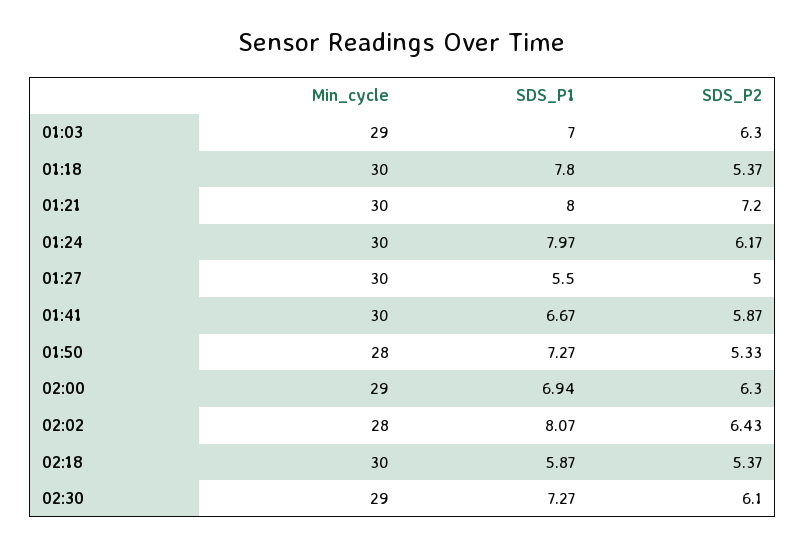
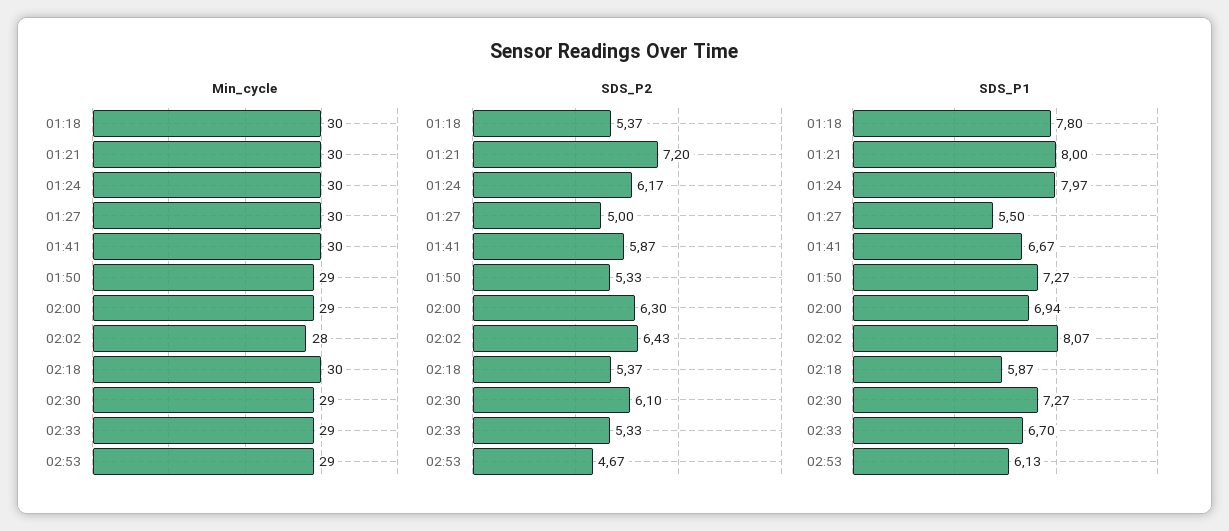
Min_cycle, 01:03: 29 -> none
SDS_P1, 01:03: 7 -> none
SDS_P2, 01:03: 6.3 -> none
Min_cycle, 01:50: 28 -> 29
Min_cycle, 02:33: none -> 29
Min_cycle, 02:53: none -> 29
SDS_P2, 02:33: none -> 5.33
SDS_P2, 02:53: none -> 4.67
SDS_P1, 02:33: none -> 6.7
SDS_P1, 02:53: none -> 6.13

